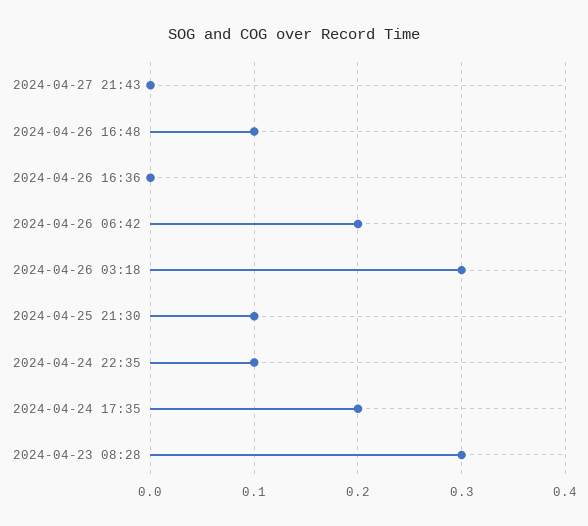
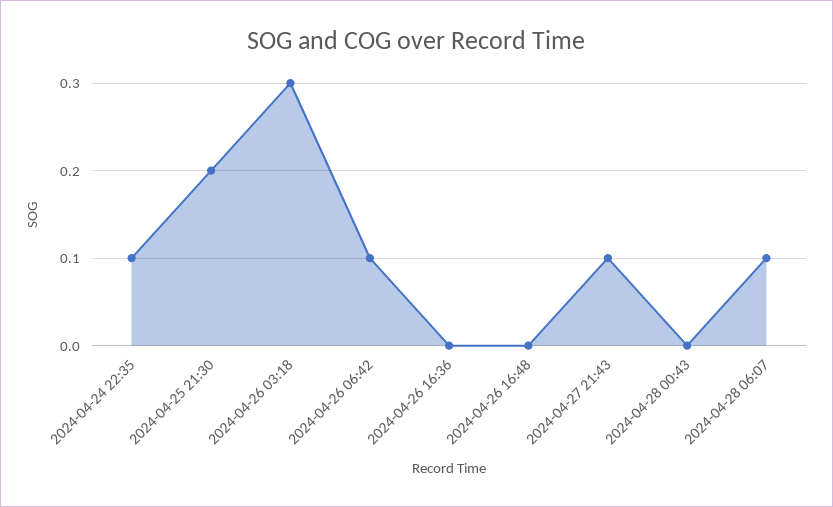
2024-04-27 21:43: 0 -> 0.1
2024-04-26 16:48: 0.1 -> 0
2024-04-26 06:42: 0.2 -> 0.1
2024-04-25 21:30: 0.1 -> 0.2
2024-04-24 17:35: 0.2 -> none
2024-04-23 08:28: 0.3 -> none
2024-04-28 00:43: none -> 0
2024-04-28 06:07: none -> 0.1

